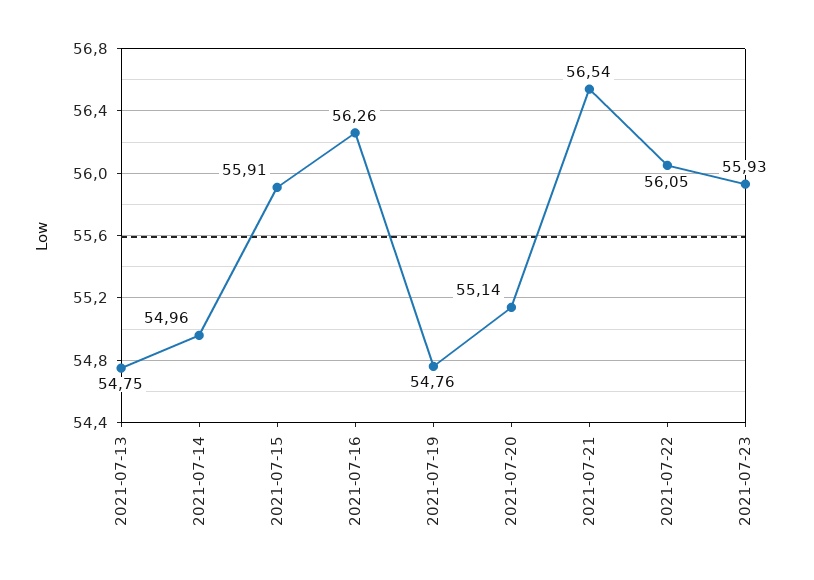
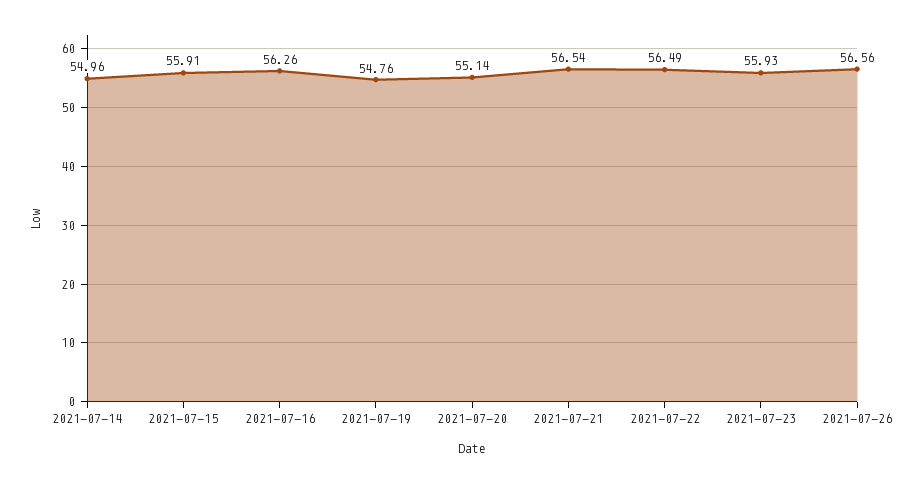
2021-07-13: 54.75 -> none
2021-07-22: 56.05 -> 56.49
2021-07-26: none -> 56.56

